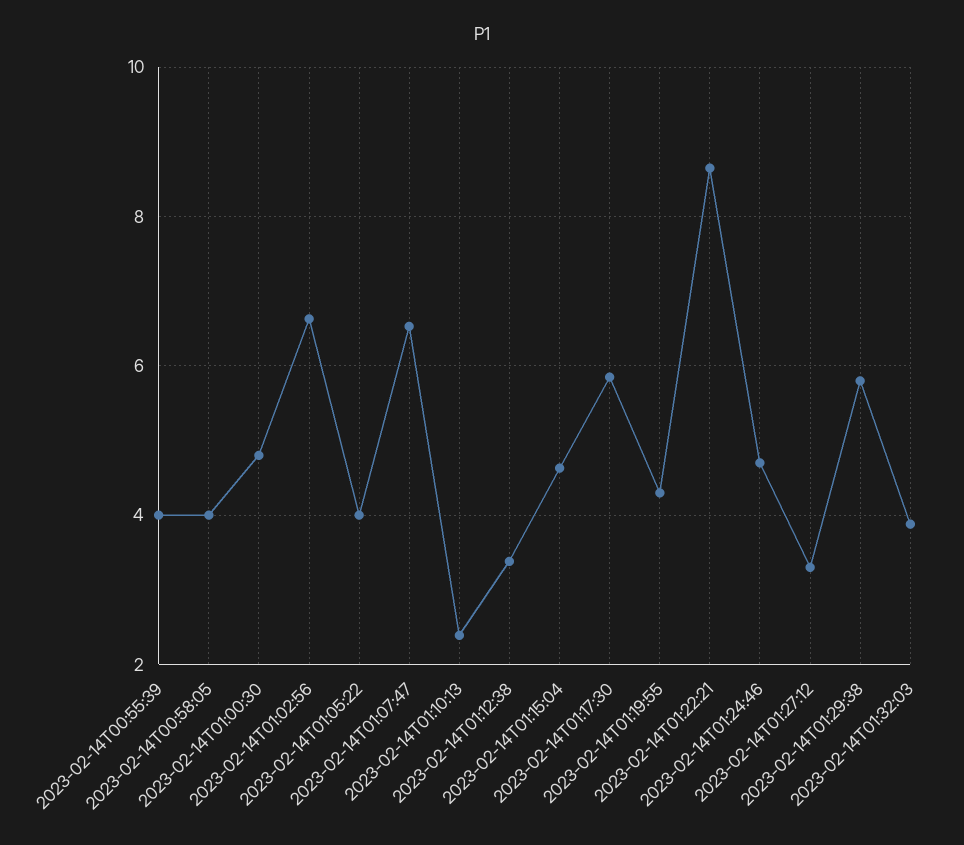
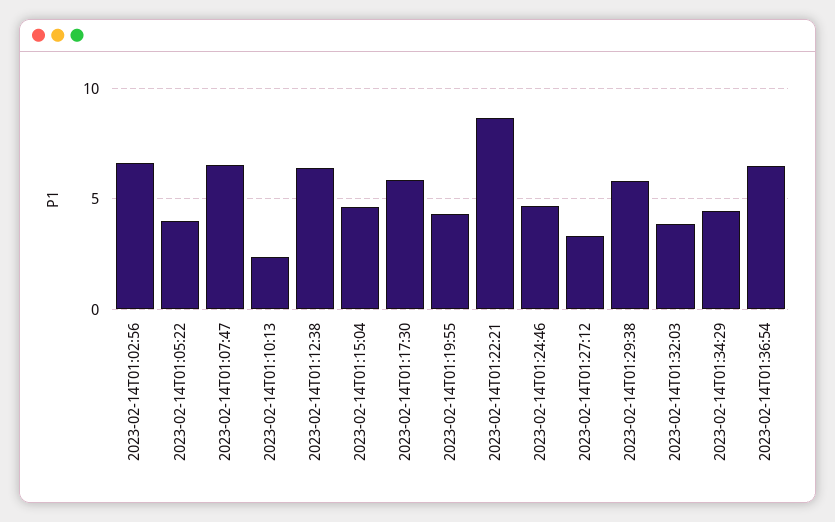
2023-02-14T00:55:39: 4 -> none
2023-02-14T00:58:05: 4 -> none
2023-02-14T01:00:30: 4.8 -> none
2023-02-14T01:12:38: 3.4 -> 6.5
2023-02-14T01:34:29: none -> 4.5
2023-02-14T01:36:54: none -> 6.5

